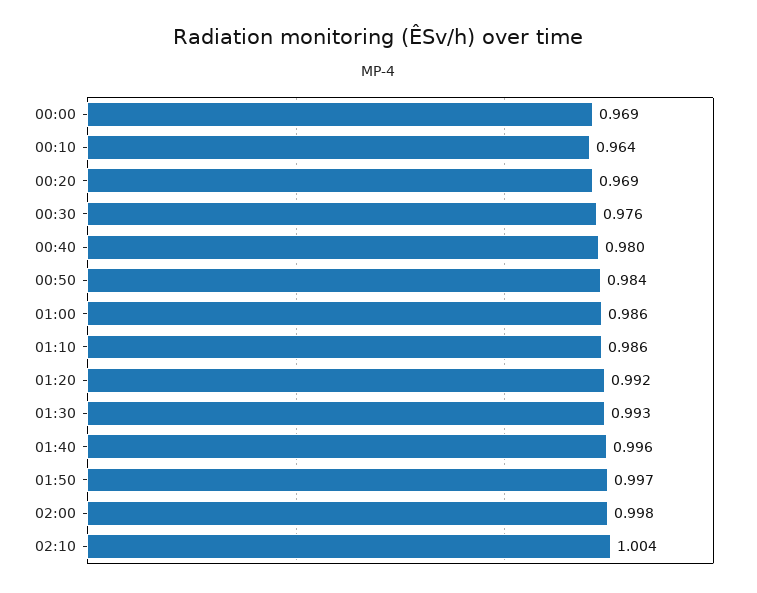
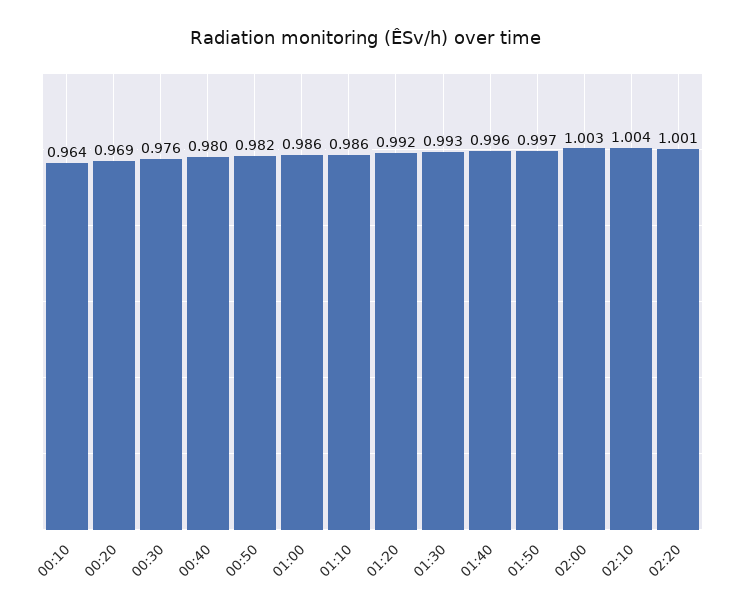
00:00: 0.969 -> none
00:50: 0.984 -> 0.982
02:00: 0.998 -> 1.003
02:20: none -> 1.001

